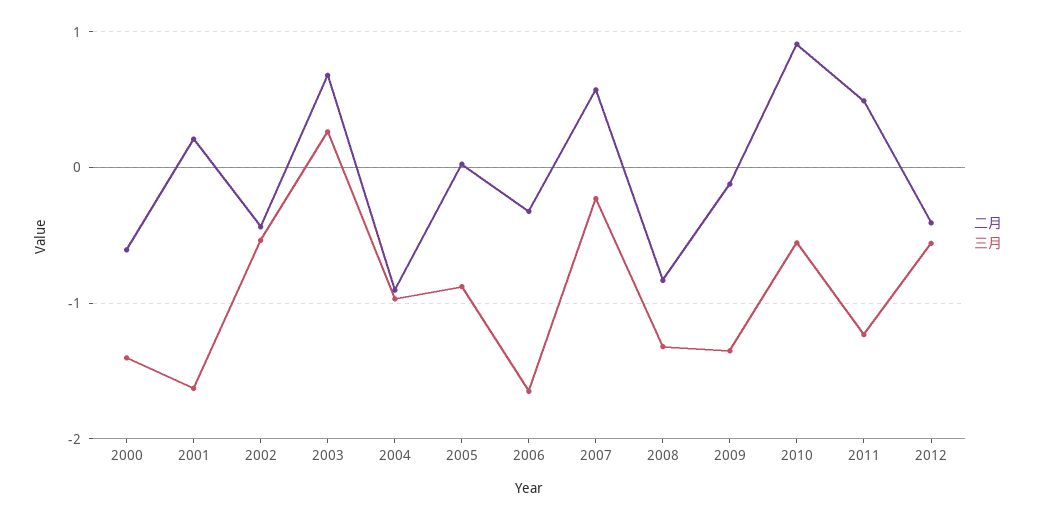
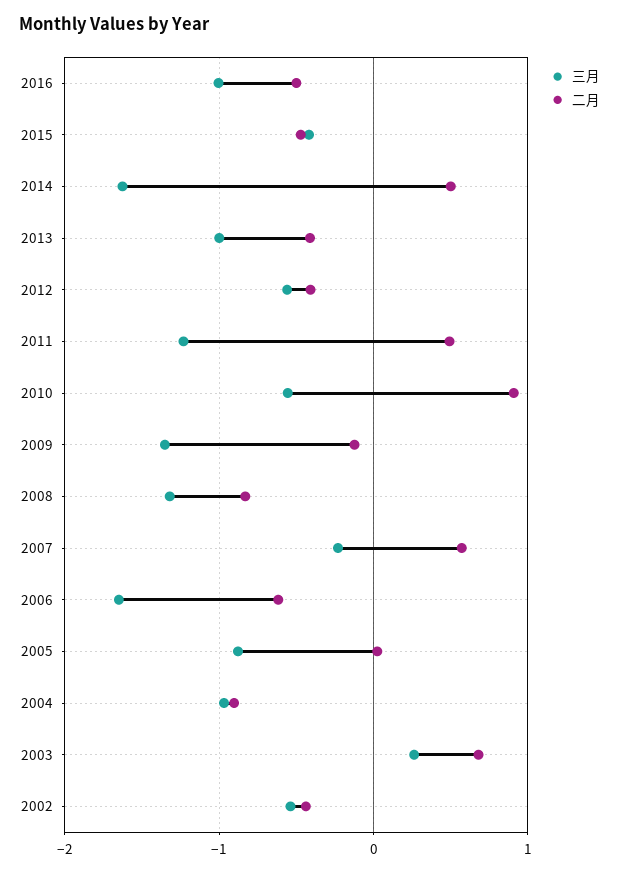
二月, 2000: -0.6 -> none
三月, 2000: -1.4 -> none
二月, 2001: 0.2 -> none
三月, 2001: -1.6 -> none
二月, 2006: -0.3 -> -0.6
三月, 2016: none -> -1
二月, 2016: none -> -0.5
三月, 2015: none -> -0.4
二月, 2015: none -> -0.5
三月, 2014: none -> -1.6
二月, 2014: none -> 0.5
三月, 2013: none -> -1
二月, 2013: none -> -0.4

